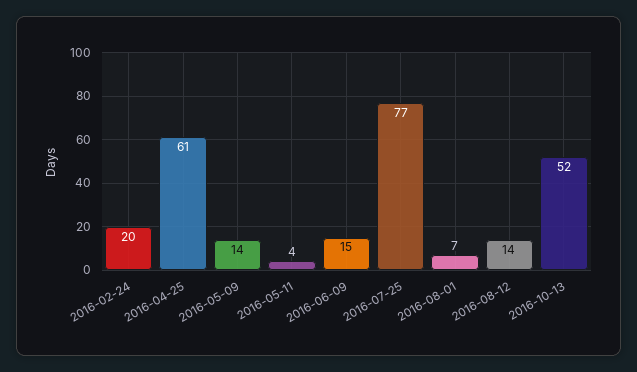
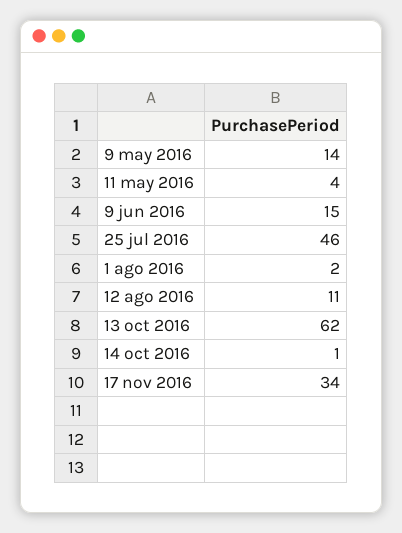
2016-02-24: 20 -> none
2016-04-25: 61 -> none
2016-07-25: 77 -> 46
2016-08-01: 7 -> 2
2016-08-12: 14 -> 11
2016-10-13: 52 -> 62
14 oct 2016: none -> 1
17 nov 2016: none -> 34

